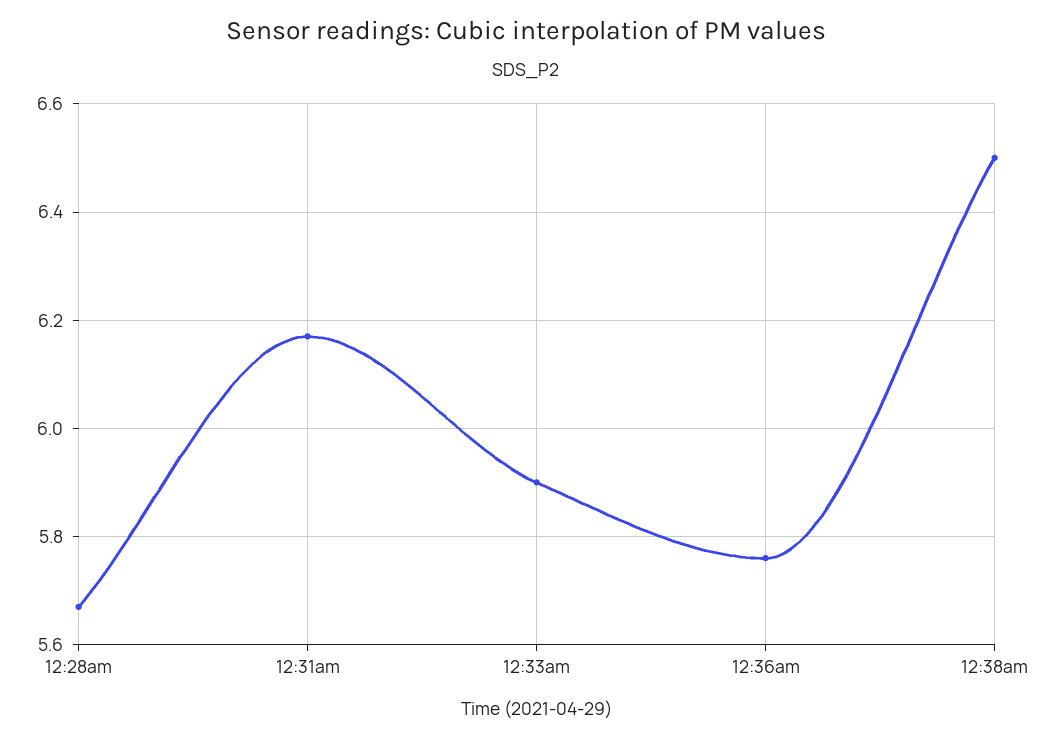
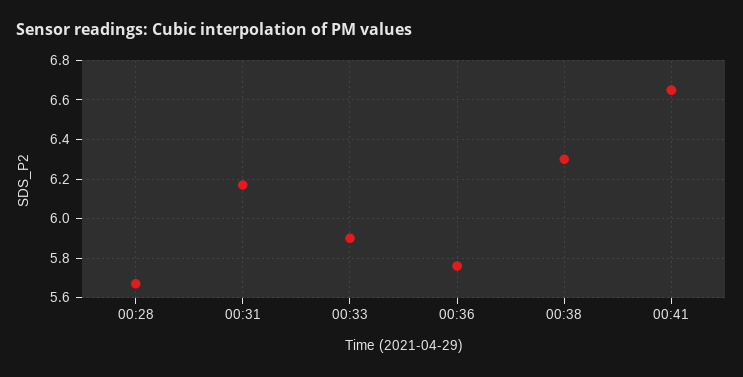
12:38am: 6.5 -> 6.3
00:41: none -> 6.65

